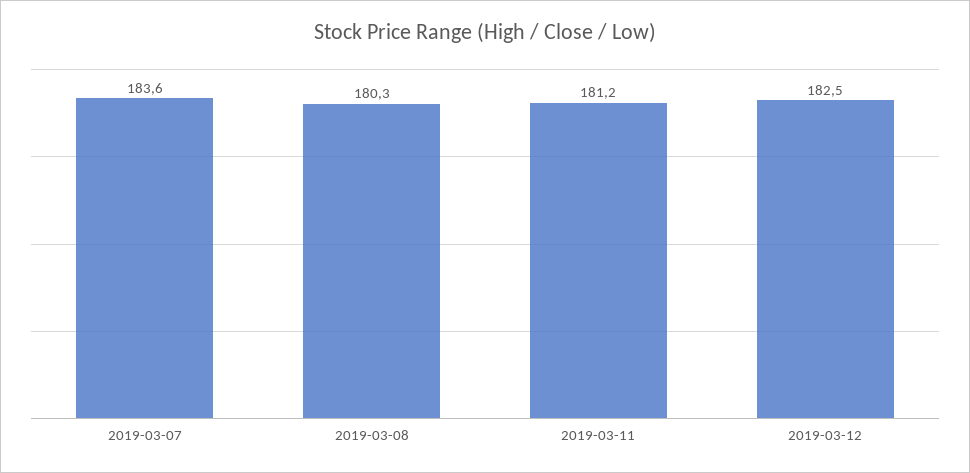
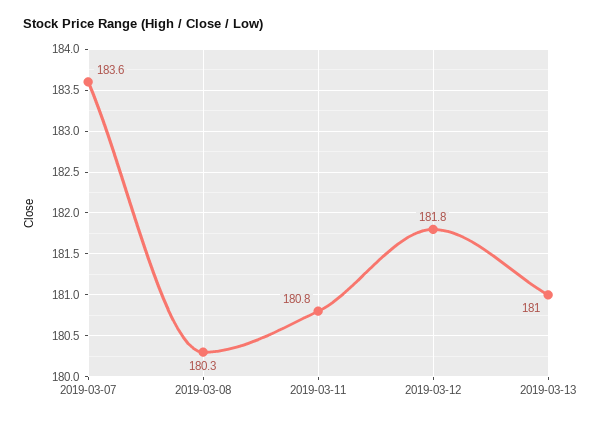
2019-03-11: 181.2 -> 180.8
2019-03-12: 182.5 -> 181.8
2019-03-13: none -> 181

